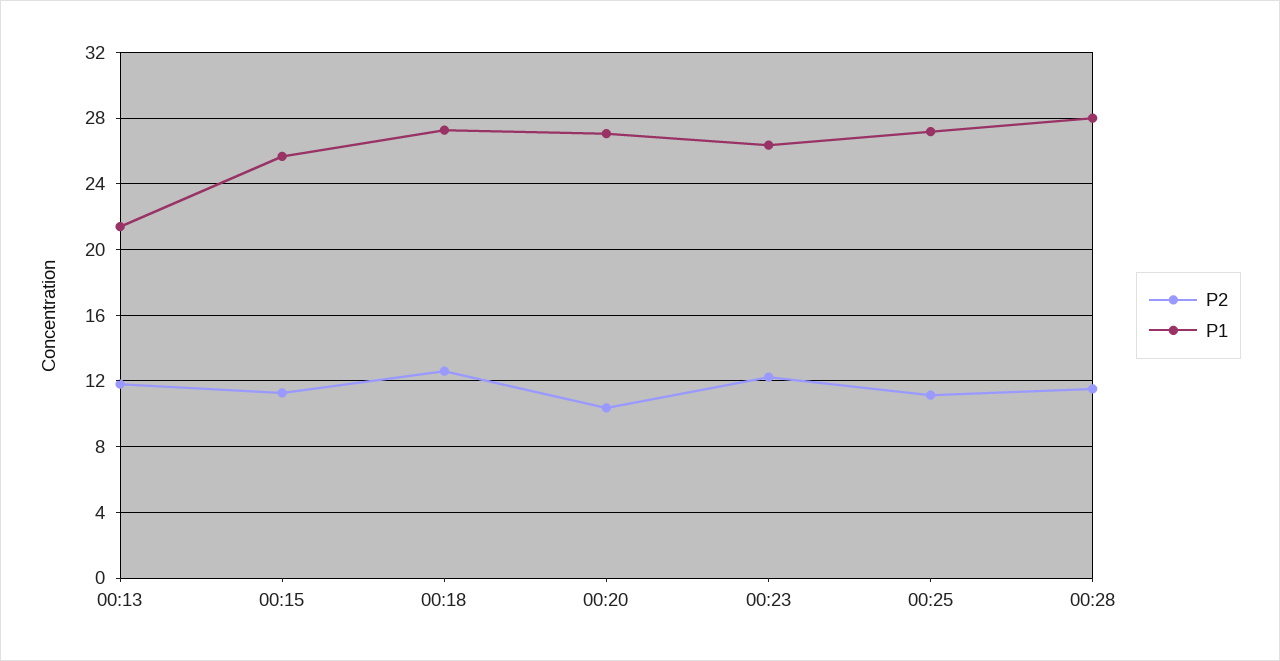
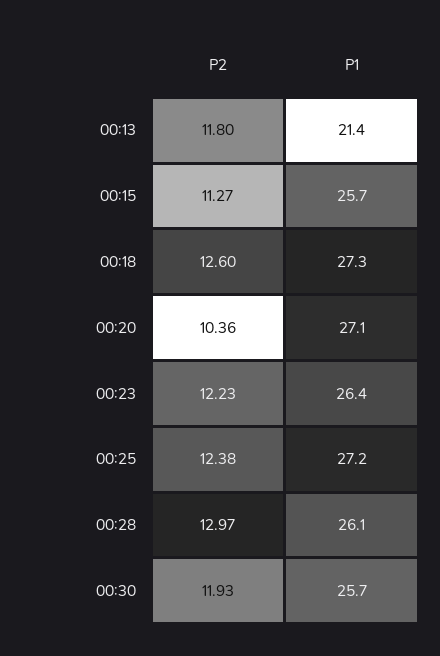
P2, 00:25: 11 -> 12.38
P2, 00:28: 11.5 -> 12.97
P1, 00:28: 28 -> 26.1
P2, 00:30: none -> 11.93
P1, 00:30: none -> 25.7

